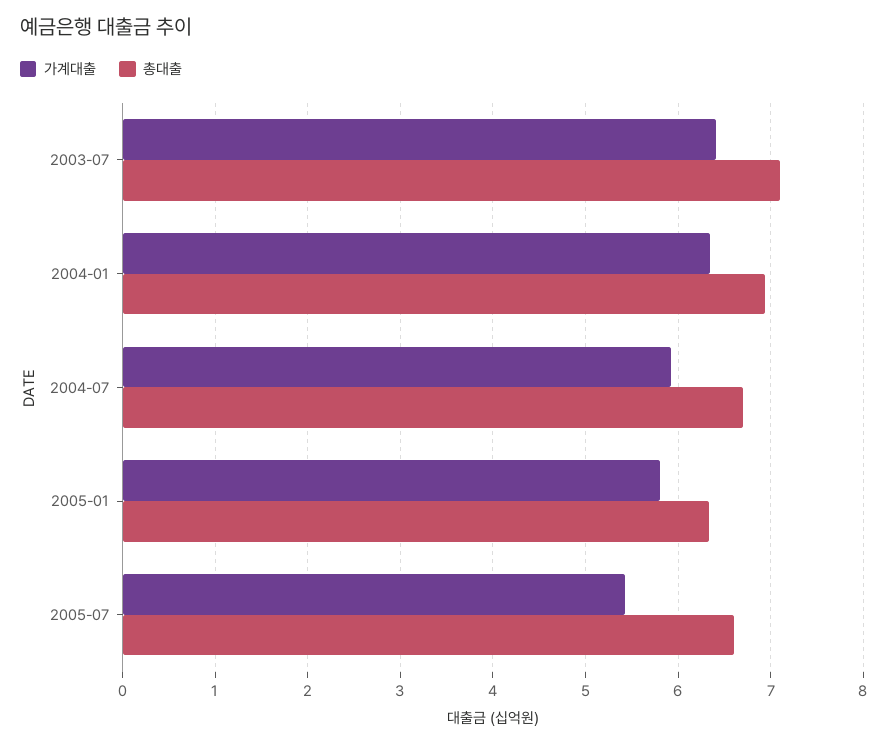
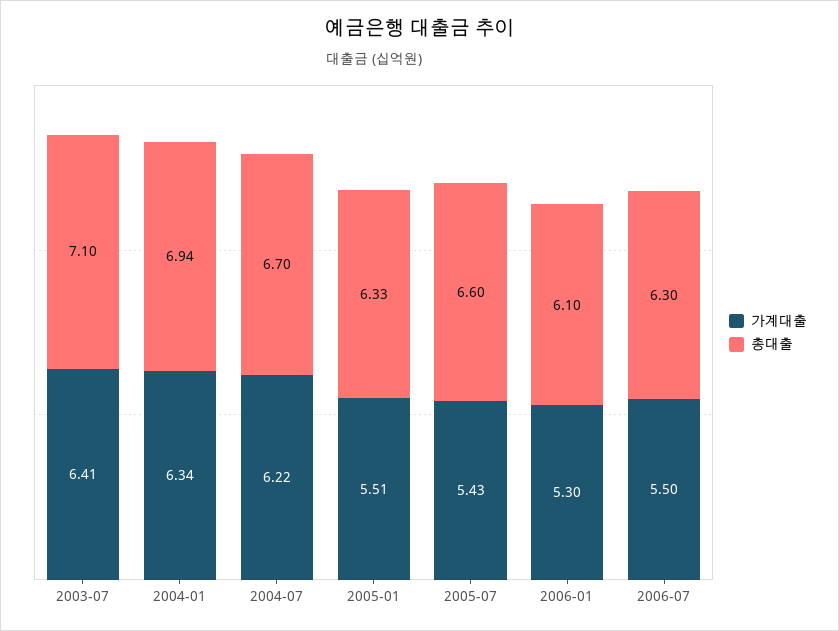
가계대출, 2004-07: 5.9 -> 6.22
가계대출, 2005-01: 5.8 -> 5.51
가계대출, 2006-01: none -> 5.3
총대출, 2006-01: none -> 6.1
가계대출, 2006-07: none -> 5.5
총대출, 2006-07: none -> 6.3

